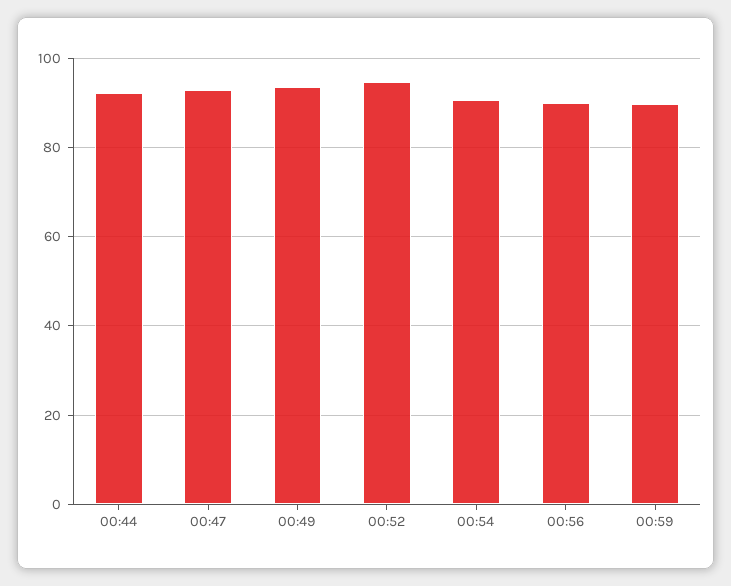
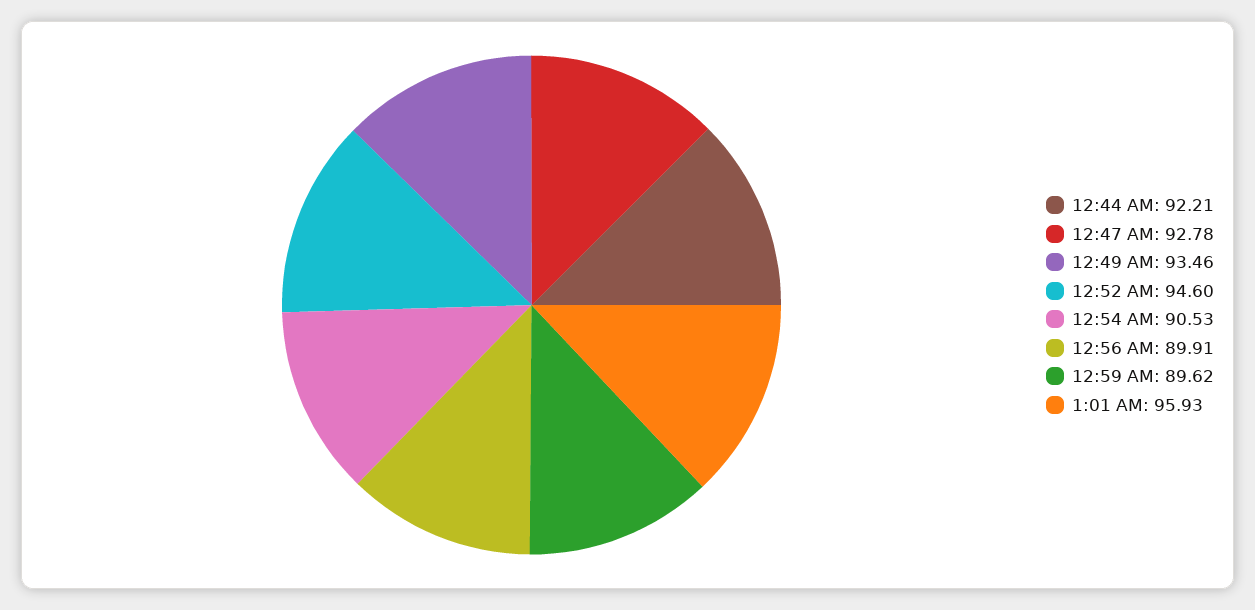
1:01 AM: none -> 95.93

